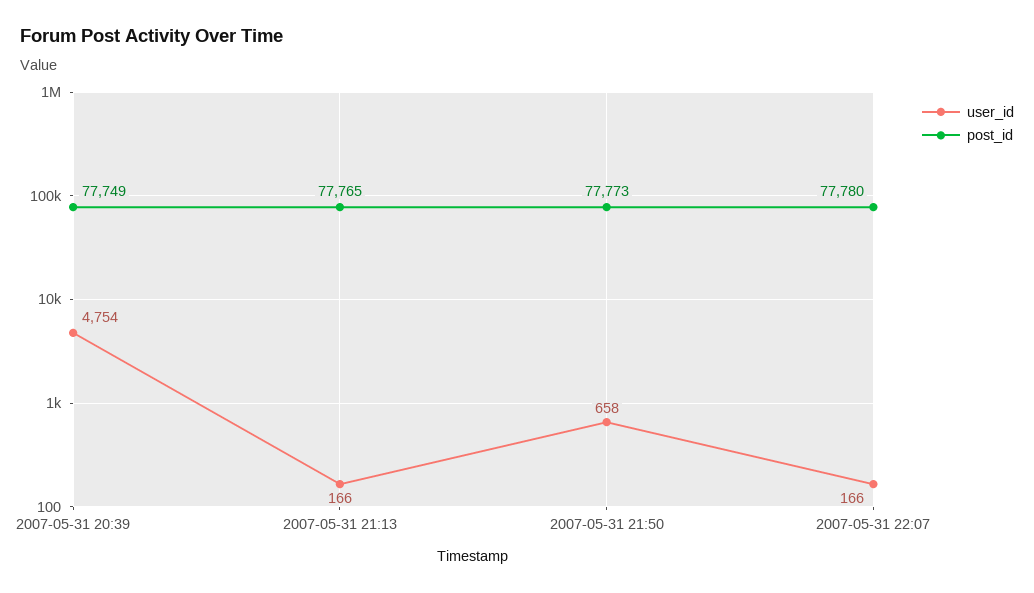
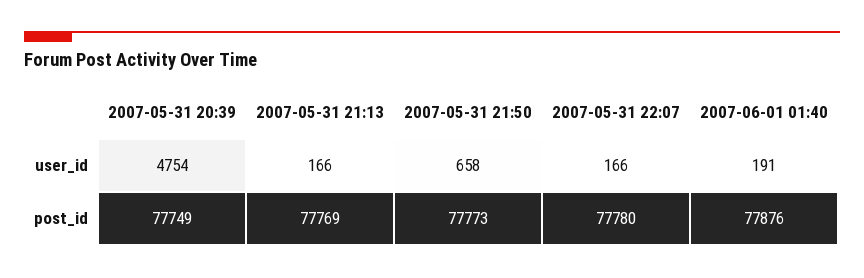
post_id, 2007-05-31 21:13: 77765 -> 77769
user_id, 2007-06-01 01:40: none -> 191
post_id, 2007-06-01 01:40: none -> 77876

